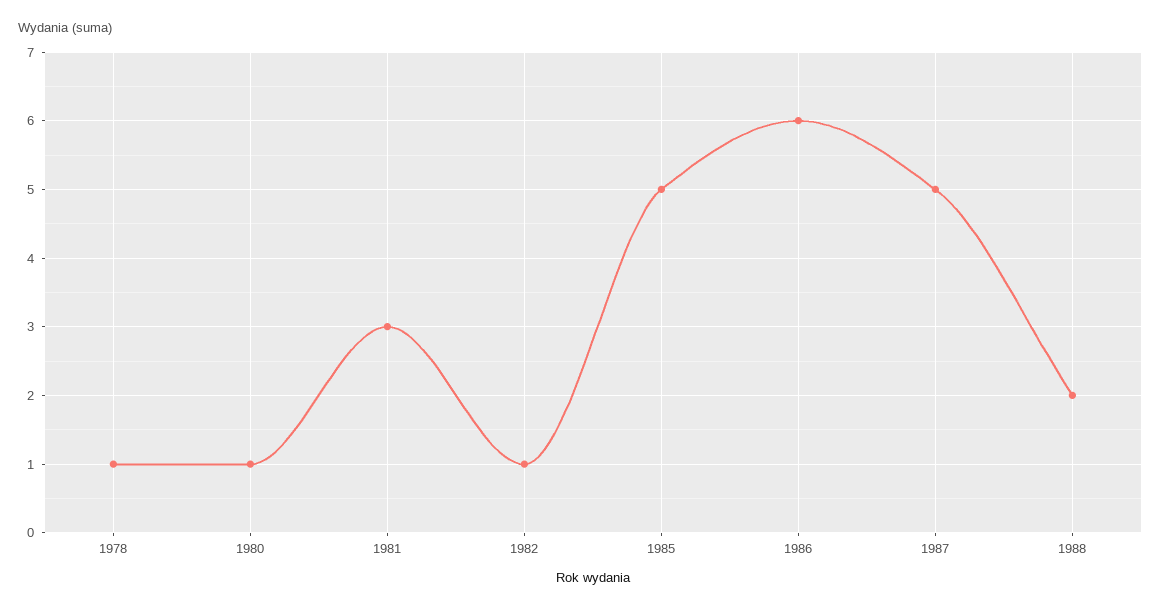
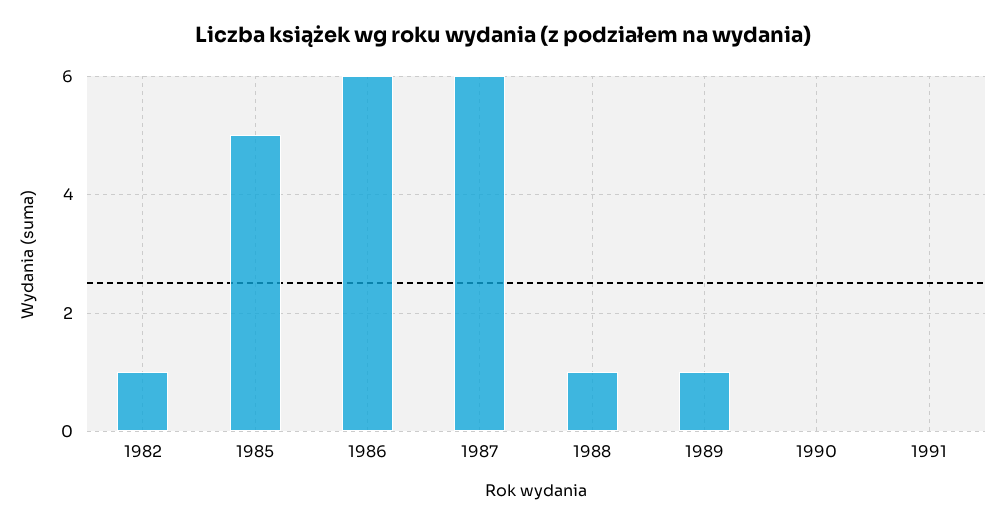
1978: 1 -> none
1980: 1 -> none
1981: 3 -> none
1987: 5 -> 6
1988: 2 -> 1
1989: none -> 1
1990: none -> 0
1991: none -> 0

